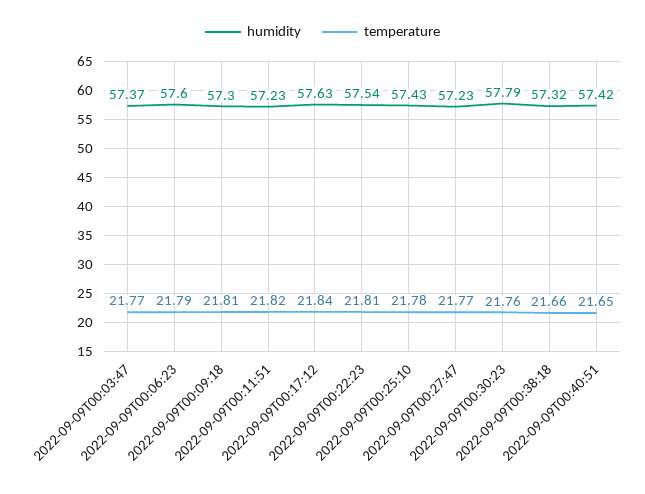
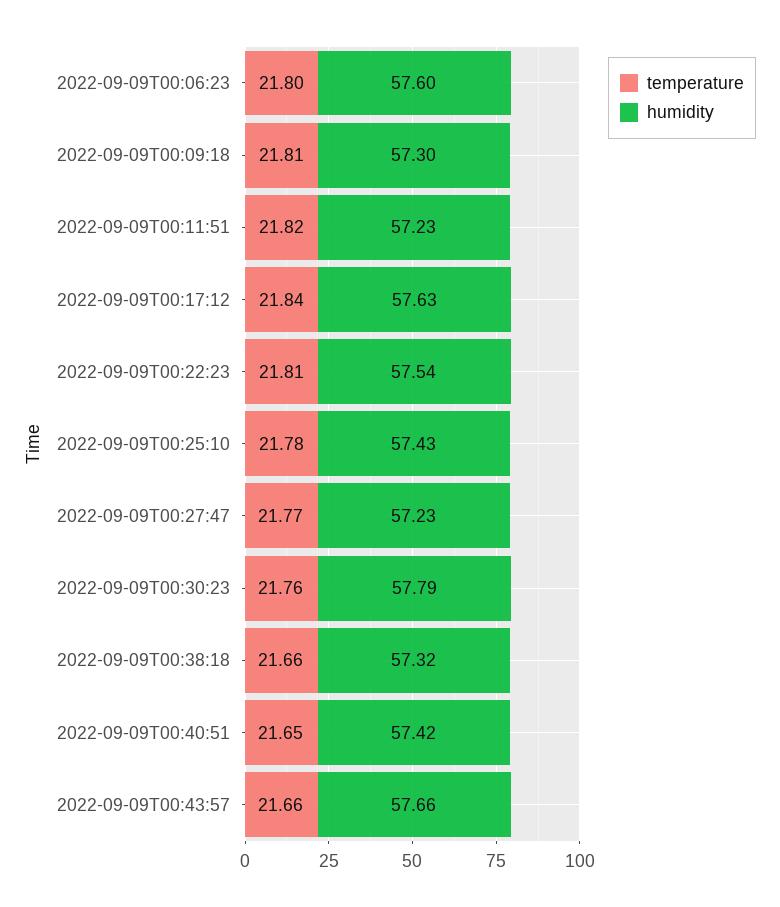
humidity, 2022-09-09T00:03:47: 57.37 -> none
temperature, 2022-09-09T00:03:47: 21.77 -> none
temperature, 2022-09-09T00:06:23: 21.79 -> 21.8
temperature, 2022-09-09T00:43:57: none -> 21.66
humidity, 2022-09-09T00:43:57: none -> 57.66

